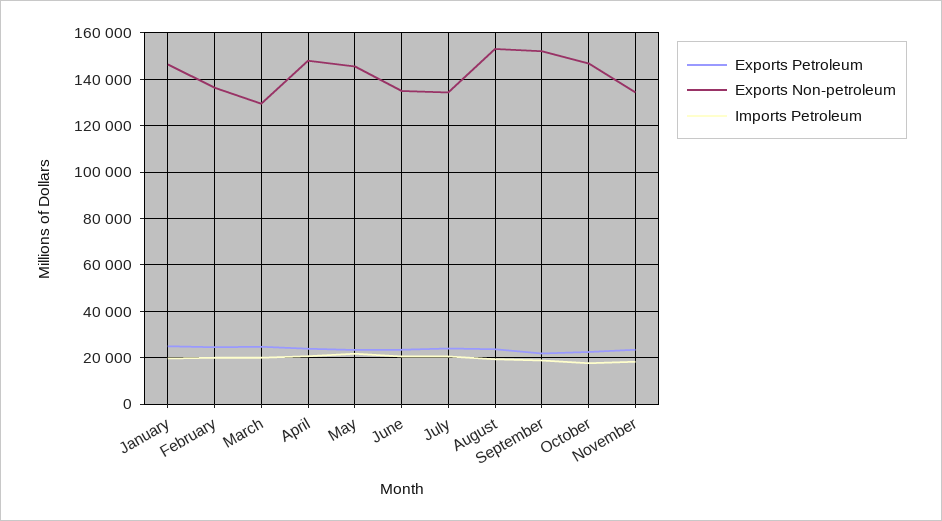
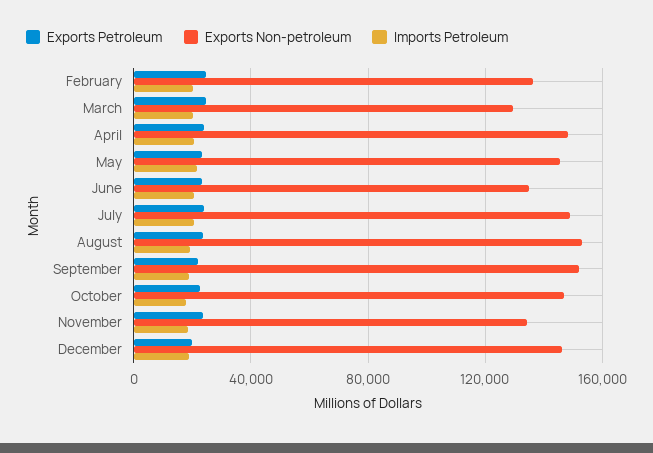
Exports Petroleum, January: 25000 -> none
Exports Non-petroleum, January: 145000 -> none
Imports Petroleum, January: 20000 -> none
Exports Non-petroleum, July: 135000 -> 150000
Exports Petroleum, December: none -> 20000
Exports Non-petroleum, December: none -> 145000
Imports Petroleum, December: none -> 20000

